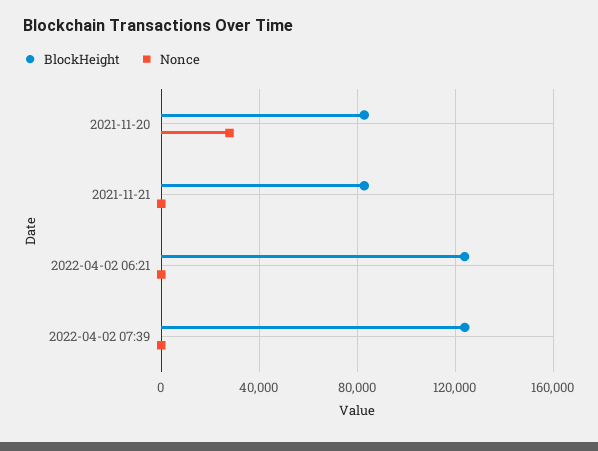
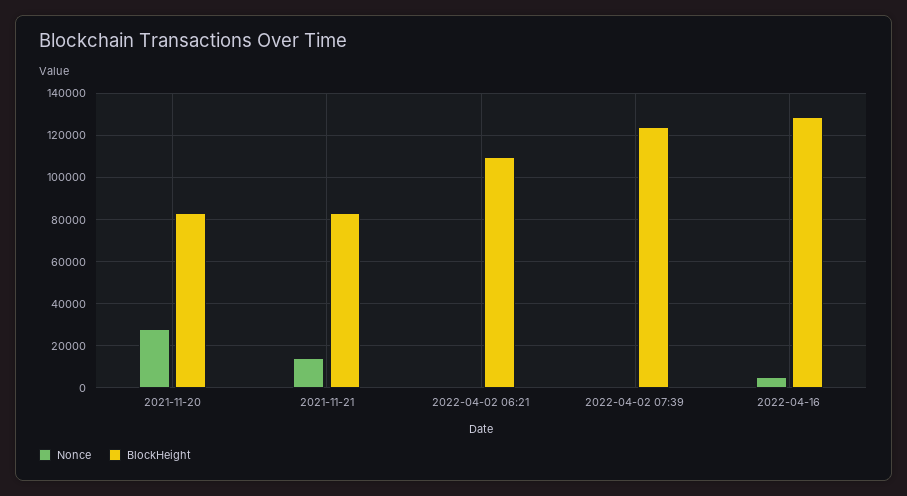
Nonce, 2021-11-21: 0 -> 15000
BlockHeight, 2022-04-02 06:21: 125000 -> 110000
Nonce, 2022-04-16: none -> 5000
BlockHeight, 2022-04-16: none -> 130000

